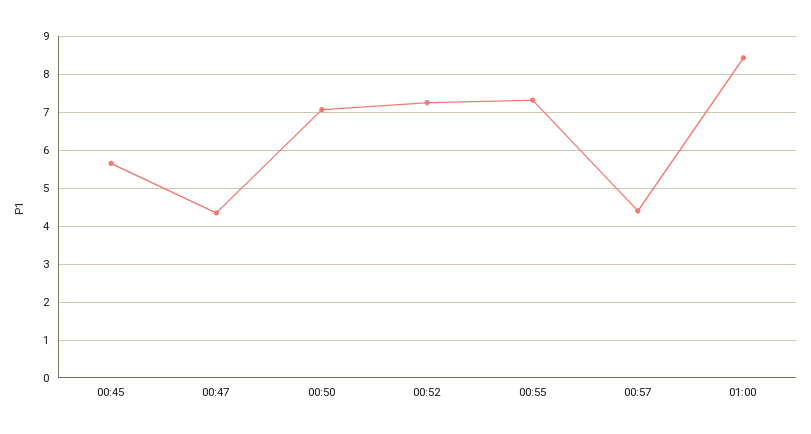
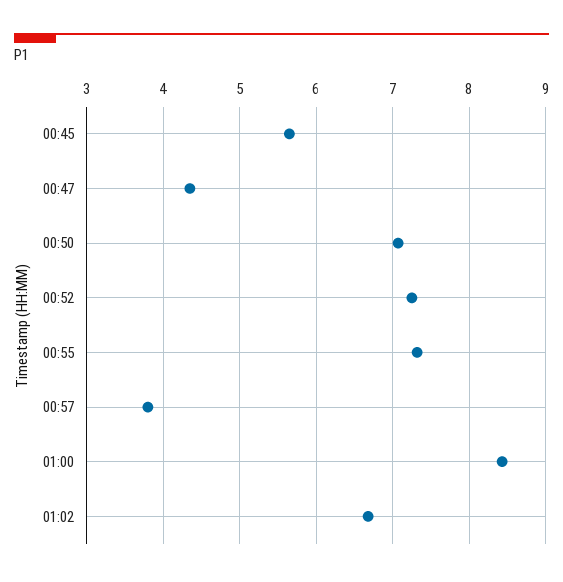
00:57: 4.4 -> 3.8
01:02: none -> 6.7

